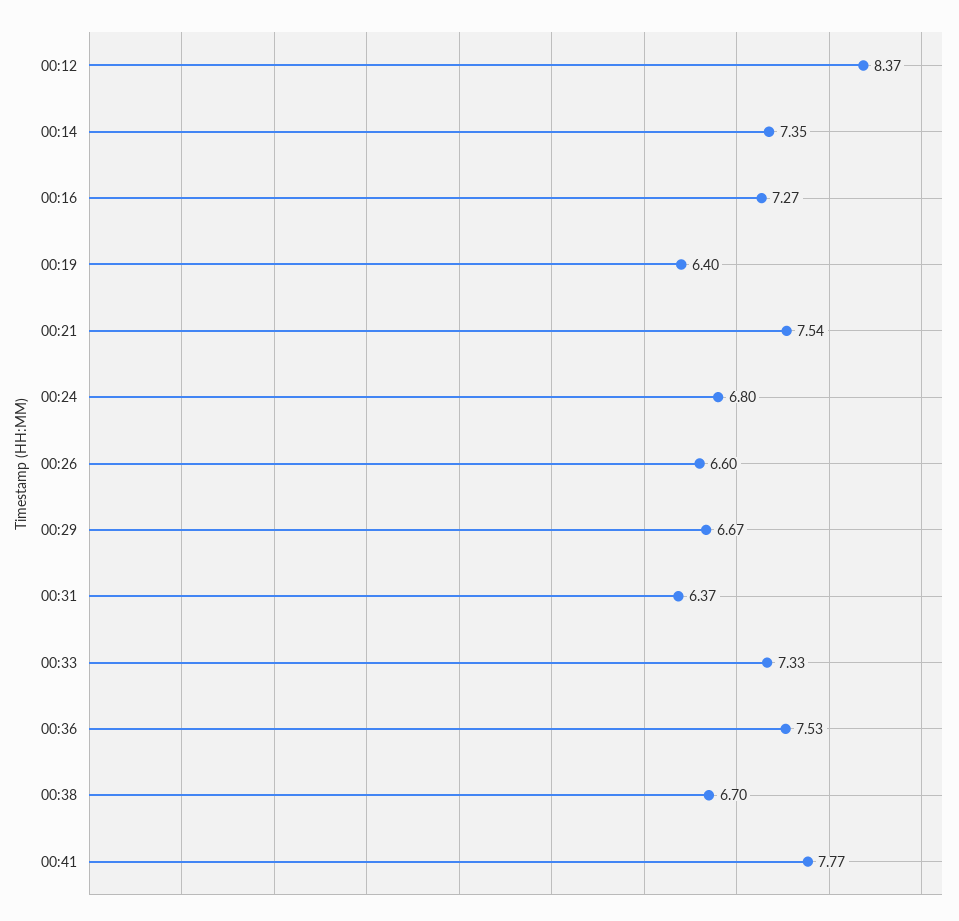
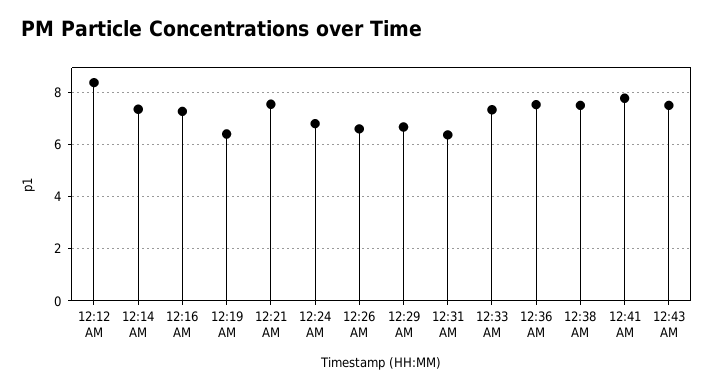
00:38: 6.7 -> 7.5
12:43 AM: none -> 7.5

